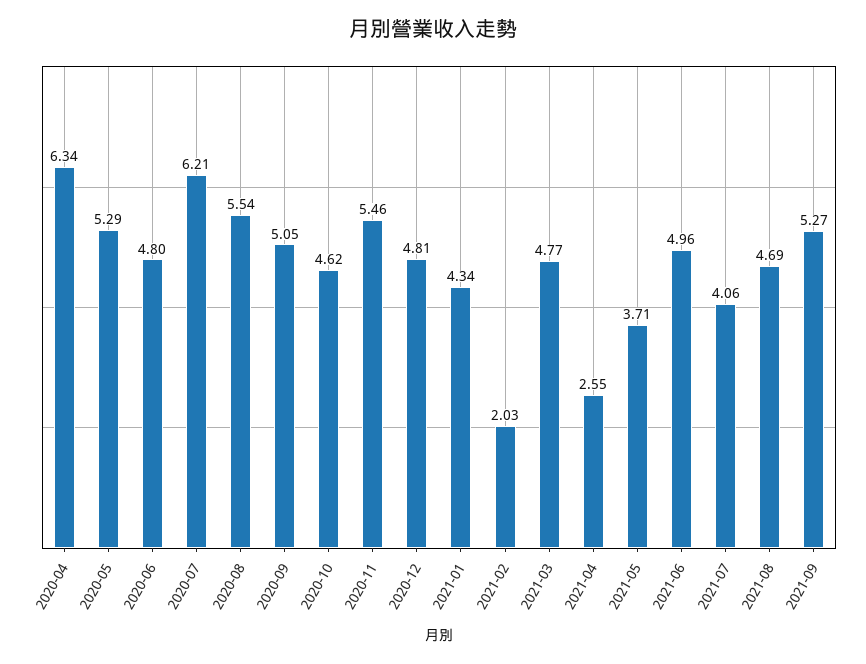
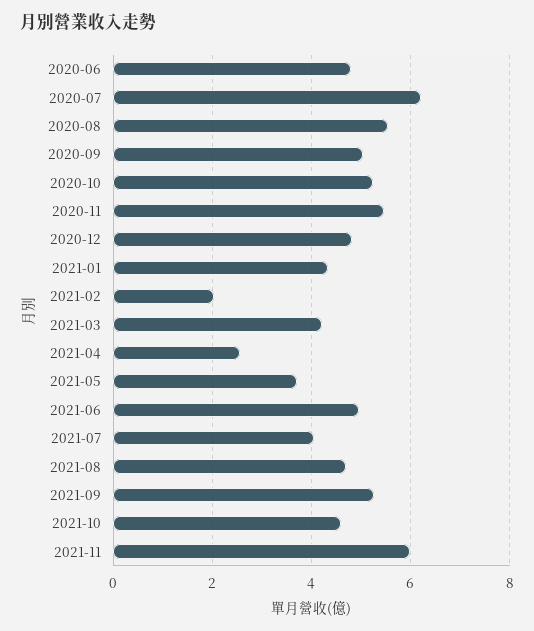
2020-04: 6.34 -> none
2020-05: 5.29 -> none
2020-10: 4.62 -> 5.2
2021-03: 4.77 -> 4.2
2021-10: none -> 4.6
2021-11: none -> 6

